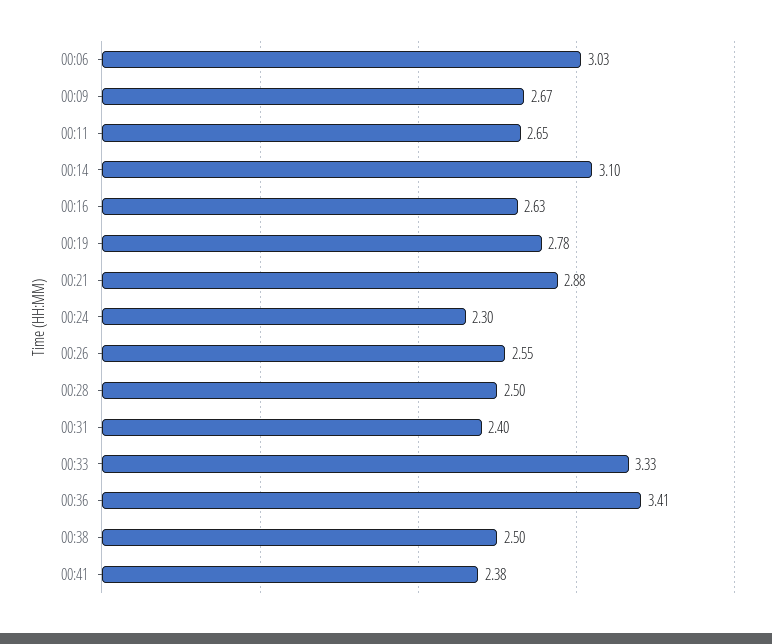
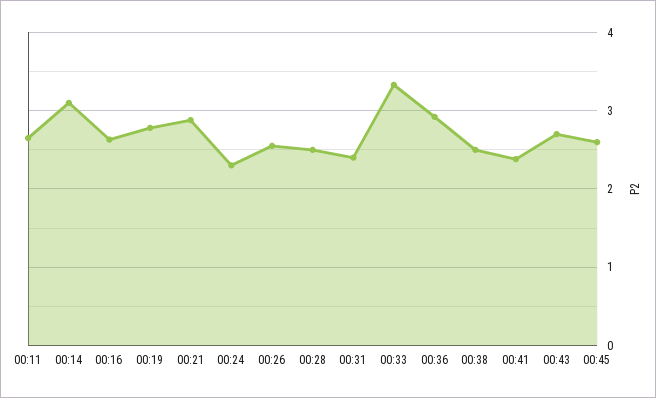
00:06: 3.03 -> none
00:09: 2.67 -> none
00:36: 3.41 -> 2.9
00:43: none -> 2.7
00:45: none -> 2.6

